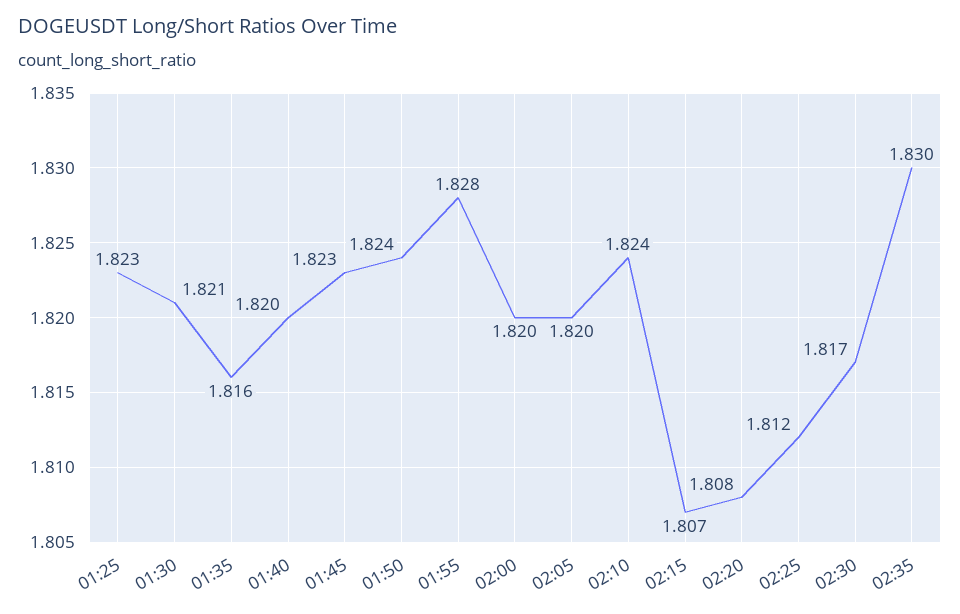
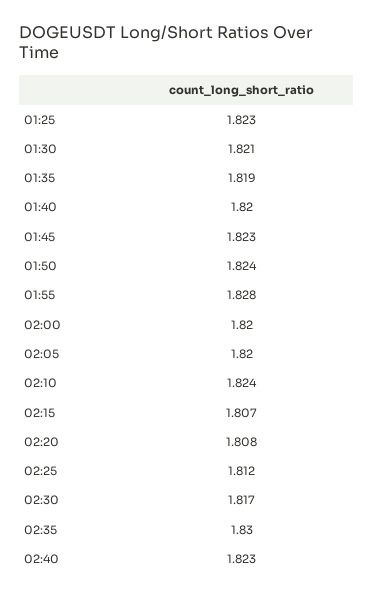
01:35: 1.816 -> 1.819
02:40: none -> 1.823

